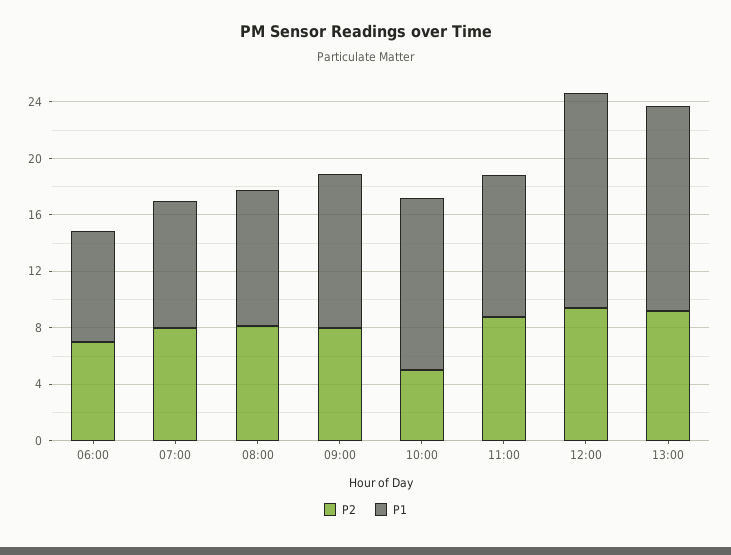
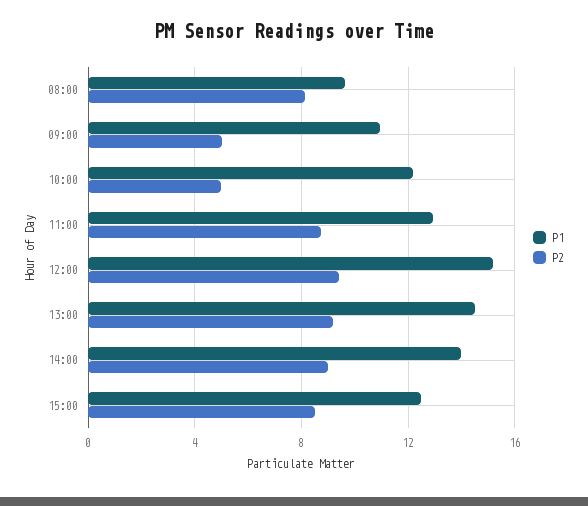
P2, 06:00: 7 -> none
P1, 06:00: 8 -> none
P2, 07:00: 8 -> none
P1, 07:00: 9 -> none
P2, 09:00: 8 -> 5
P1, 11:00: 10 -> 13
P1, 14:00: none -> 14
P2, 14:00: none -> 9
P1, 15:00: none -> 12.5
P2, 15:00: none -> 8.5

